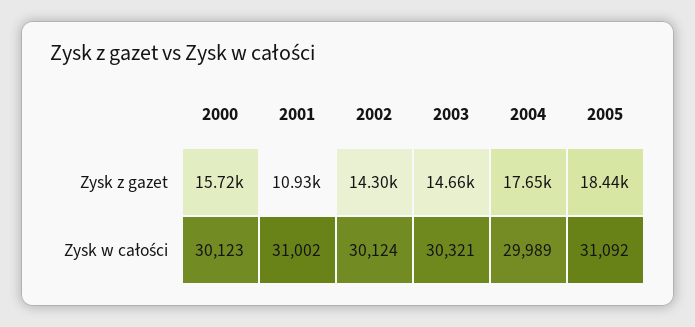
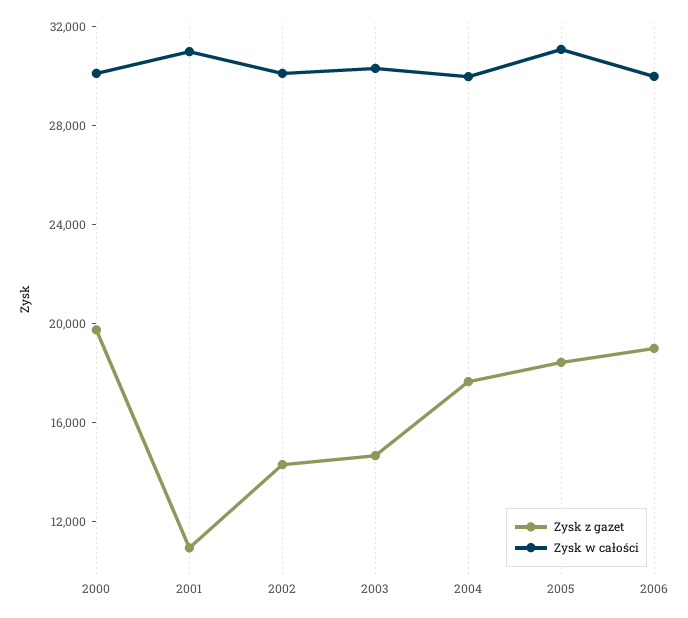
Zysk z gazet, 2000: 15720 -> 20000
Zysk z gazet, 2006: none -> 19000
Zysk w całości, 2006: none -> 30000

